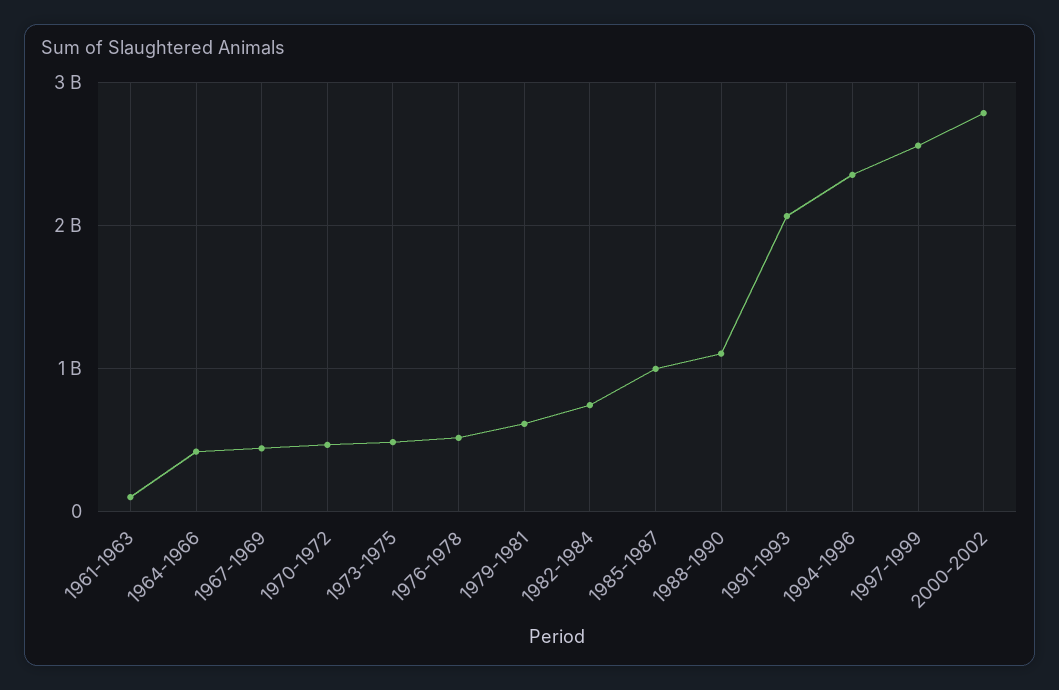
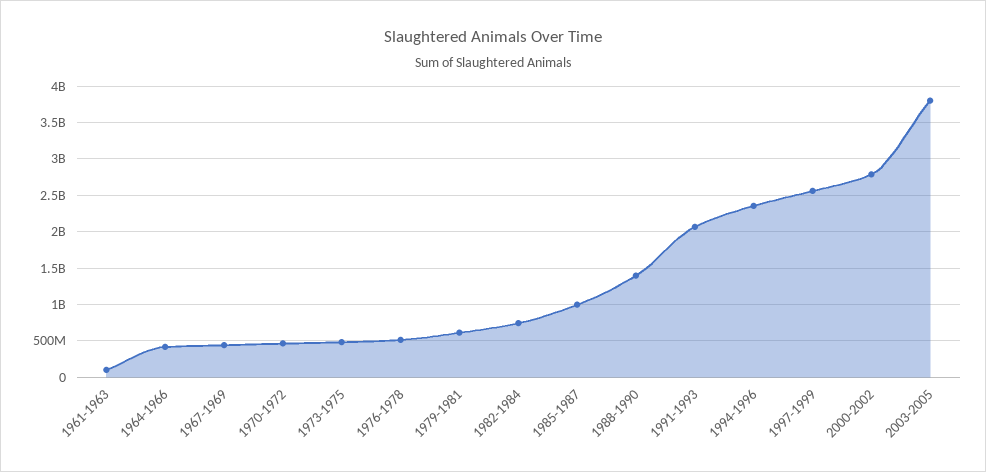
1988-1990: 1100000000 -> 1400000000
2003-2005: none -> 3800000000

